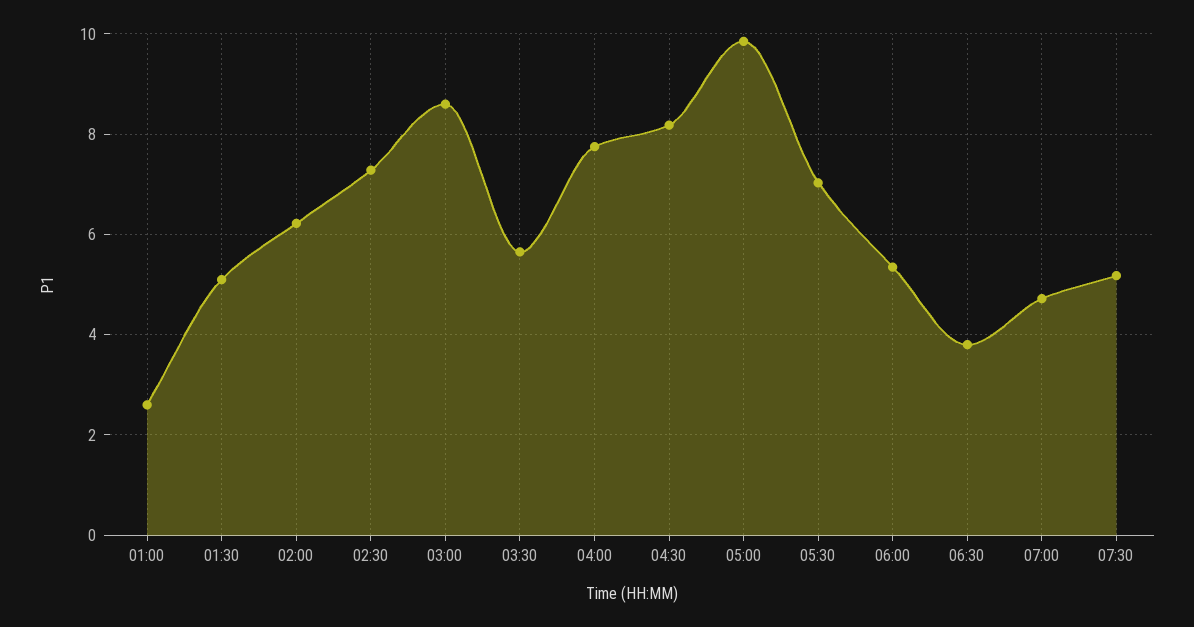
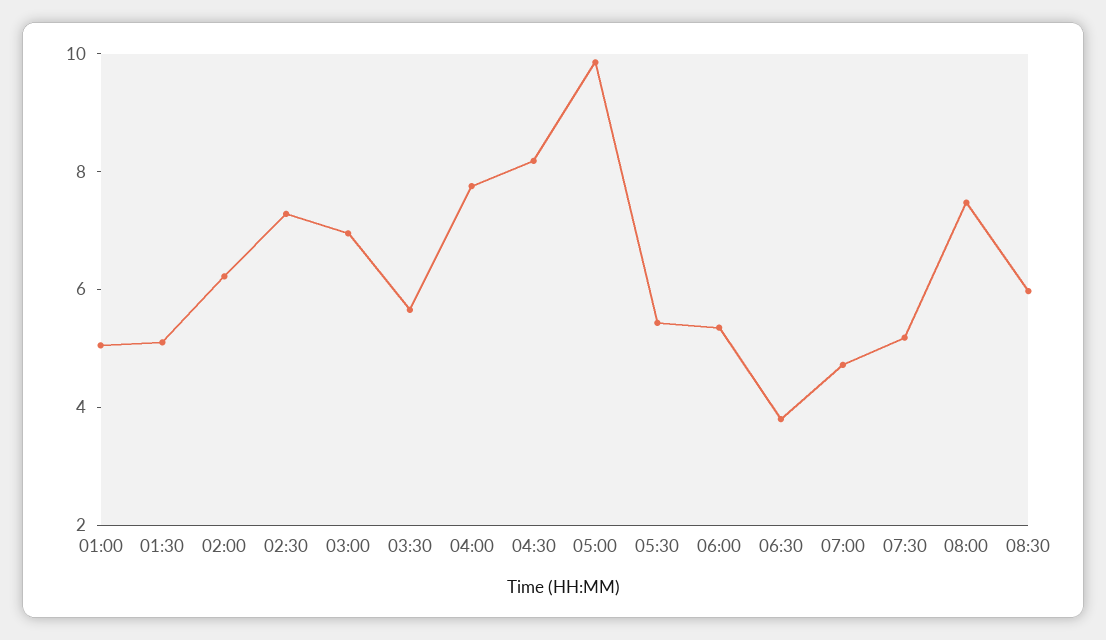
01:00: 2.6 -> 5
03:00: 8.6 -> 7
05:30: 7 -> 5.5
08:00: none -> 7.5
08:30: none -> 6

